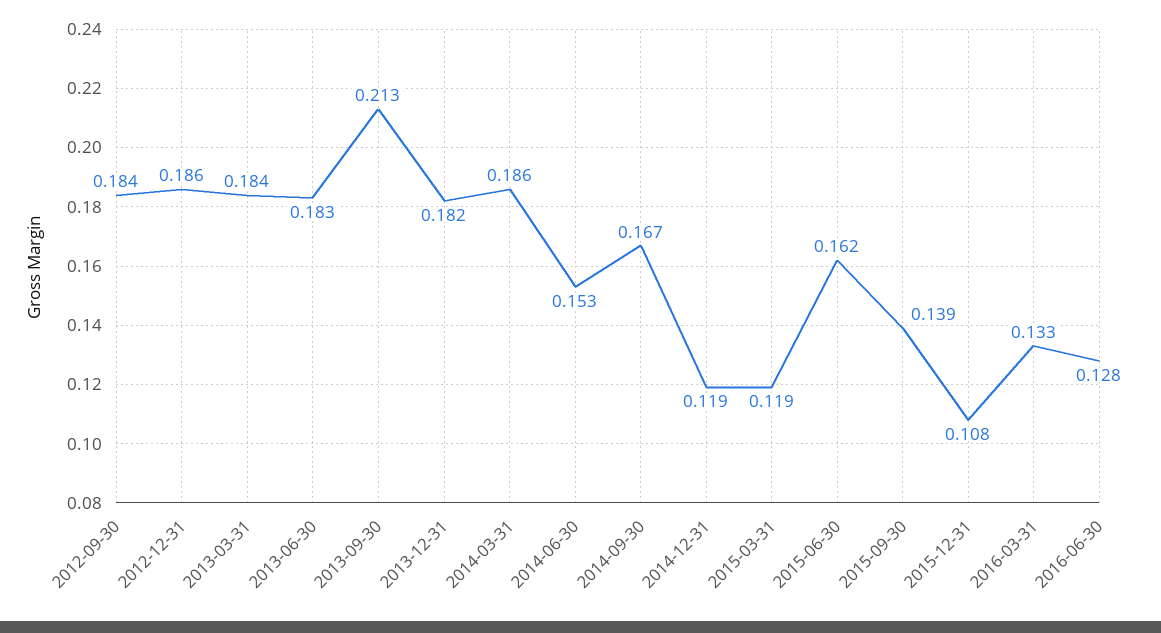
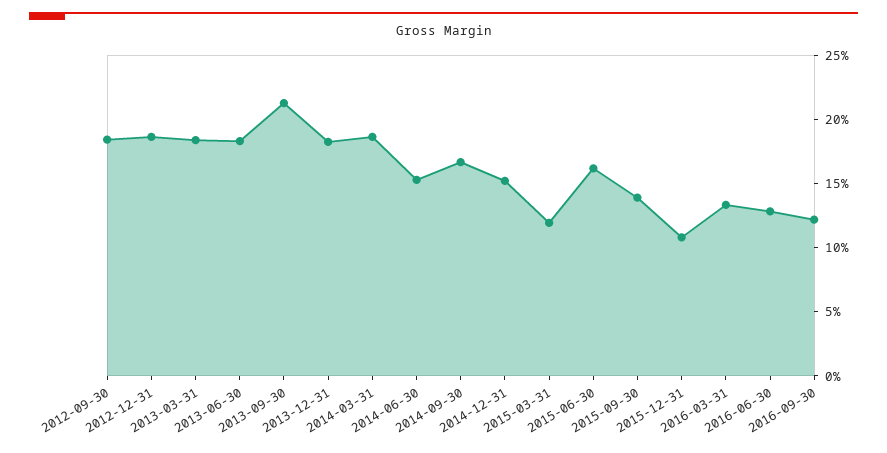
2014-12-31: 0.119 -> 0.15
2016-09-30: none -> 0.12

